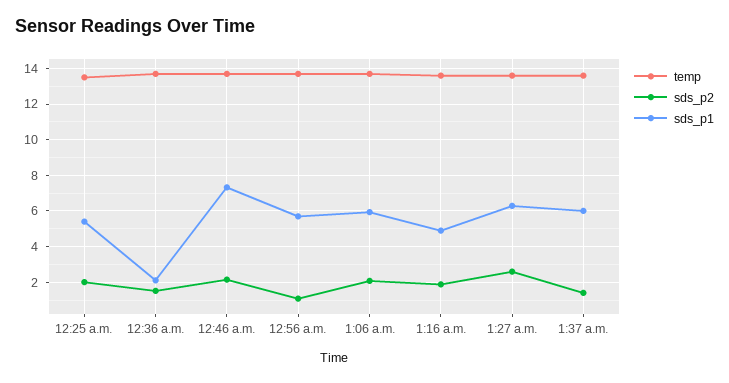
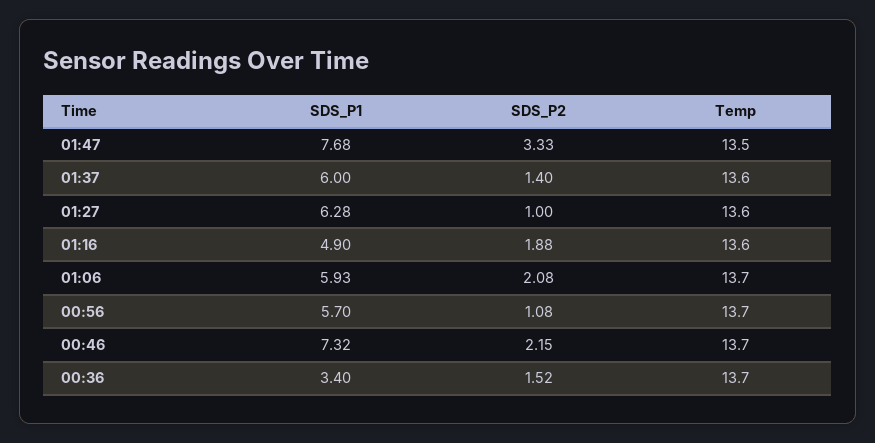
temp, 12:25 a.m.: 13.5 -> none
sds_p2, 12:25 a.m.: 2 -> none
sds_p1, 12:25 a.m.: 5.5 -> none
sds_p1, 12:36 a.m.: 2 -> 3.4
sds_p2, 1:27 a.m.: 2.5 -> 1
sds_p1, 01:47: none -> 7.68
sds_p2, 01:47: none -> 3.33
temp, 01:47: none -> 13.5

